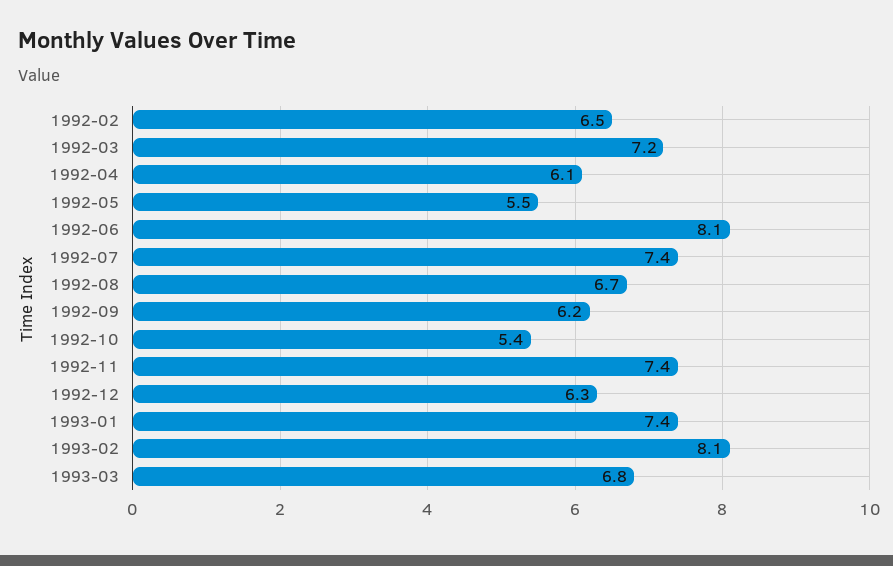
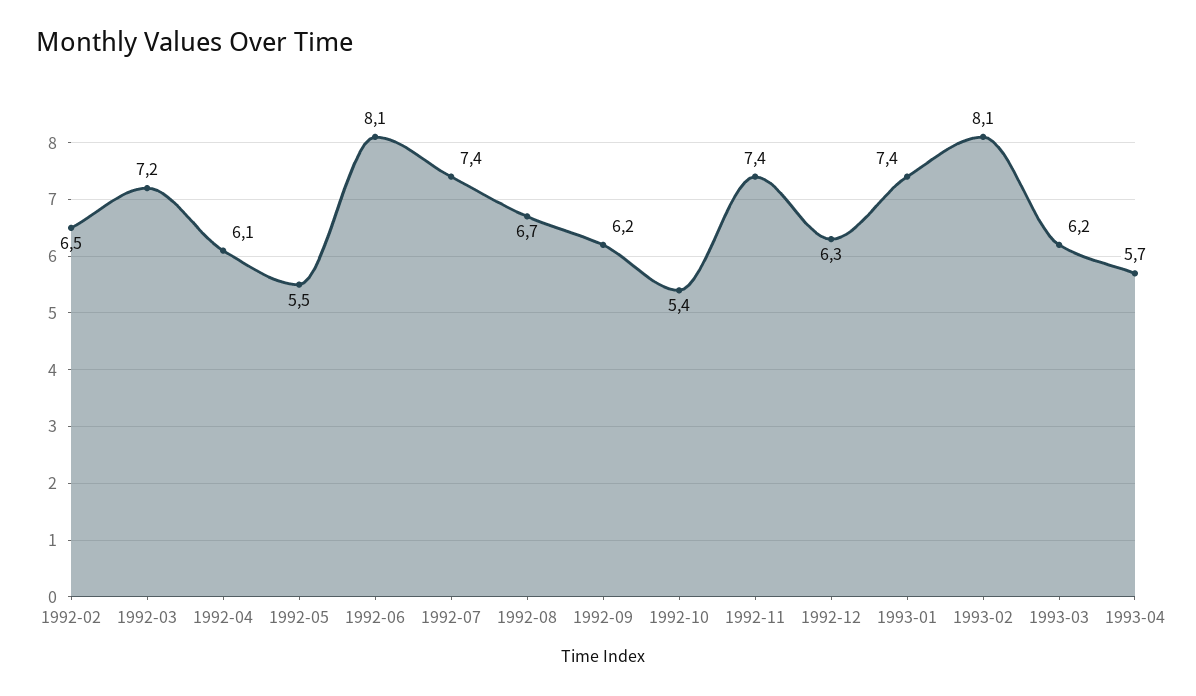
1993-03: 6.8 -> 6.2
1993-04: none -> 5.7

